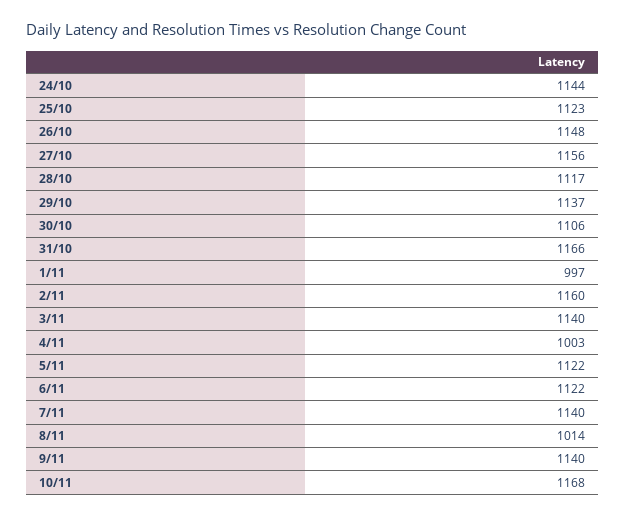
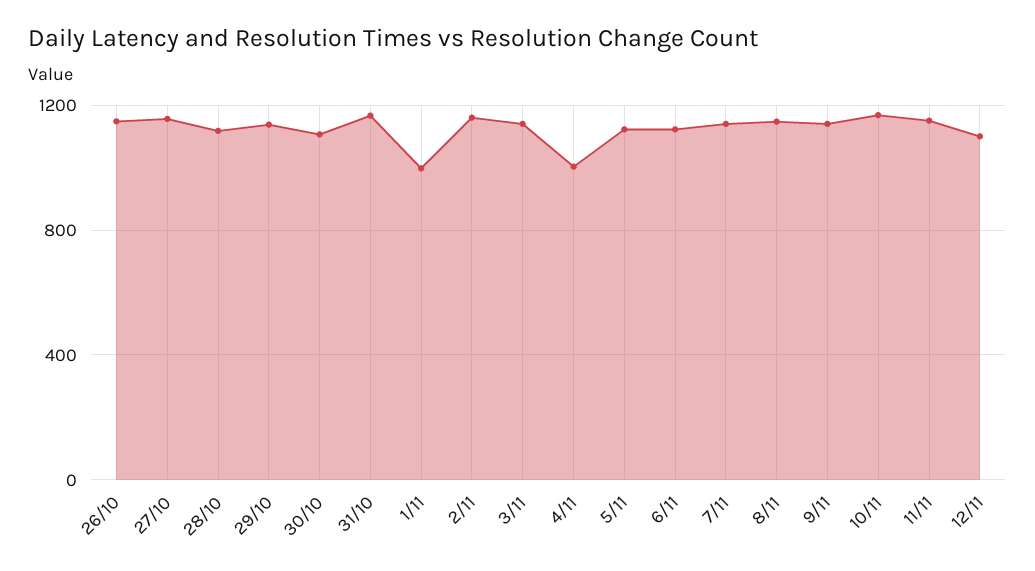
24/10: 1144 -> none
25/10: 1123 -> none
8/11: 1014 -> 1150
11/11: none -> 1150
12/11: none -> 1100

